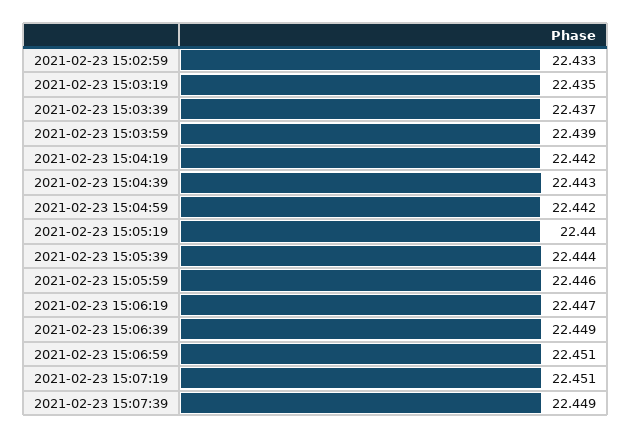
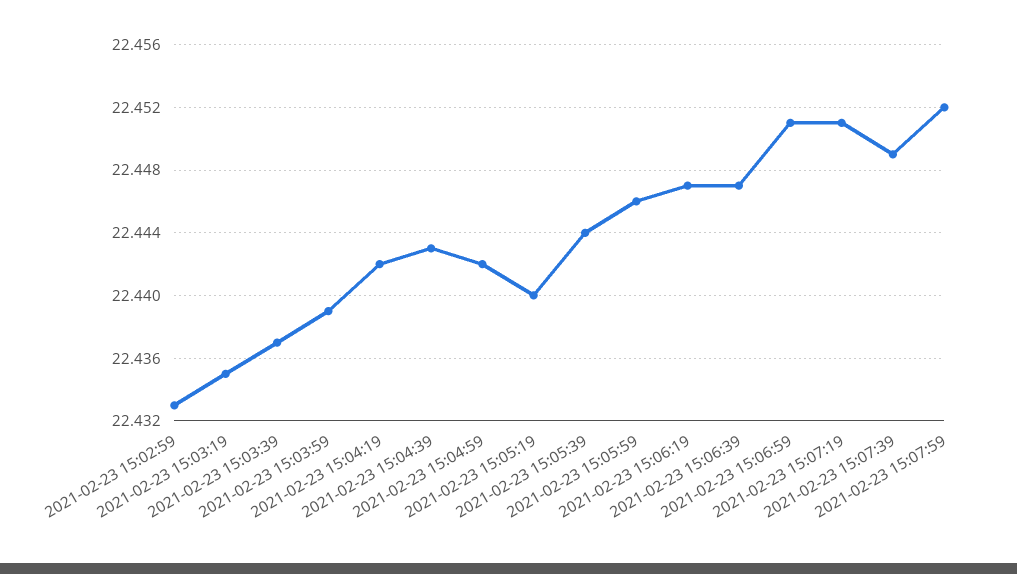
2021-02-23 15:06:39: 22.449 -> 22.447
2021-02-23 15:07:59: none -> 22.452

